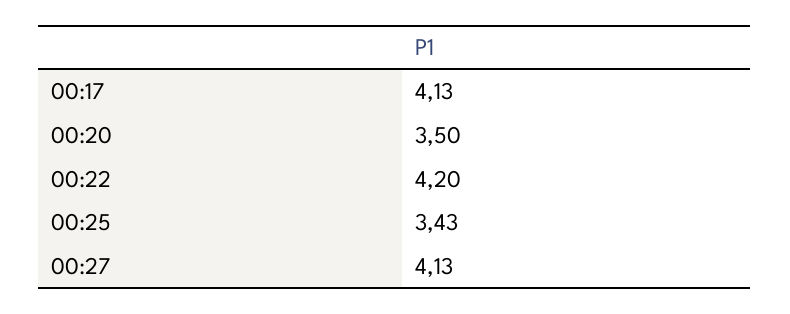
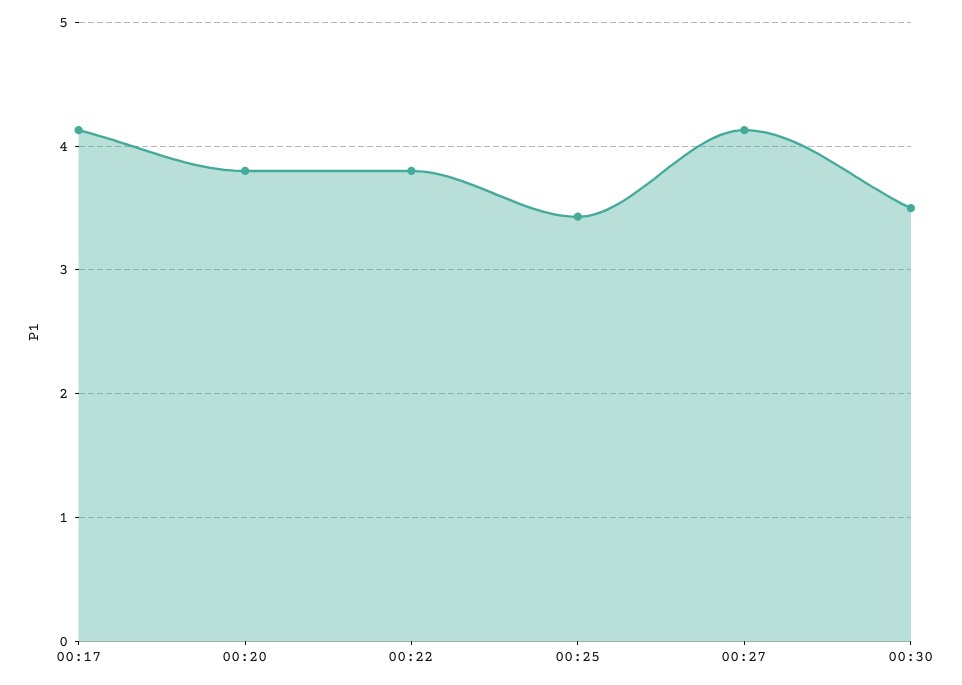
00:20: 3.5 -> 3.8
00:22: 4.2 -> 3.8
00:30: none -> 3.5

